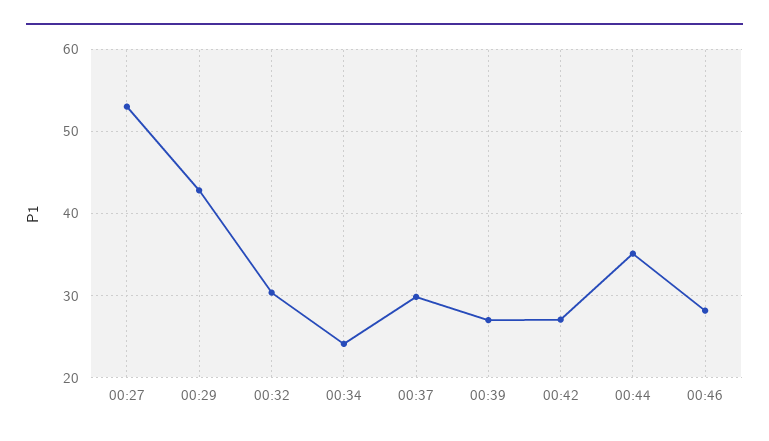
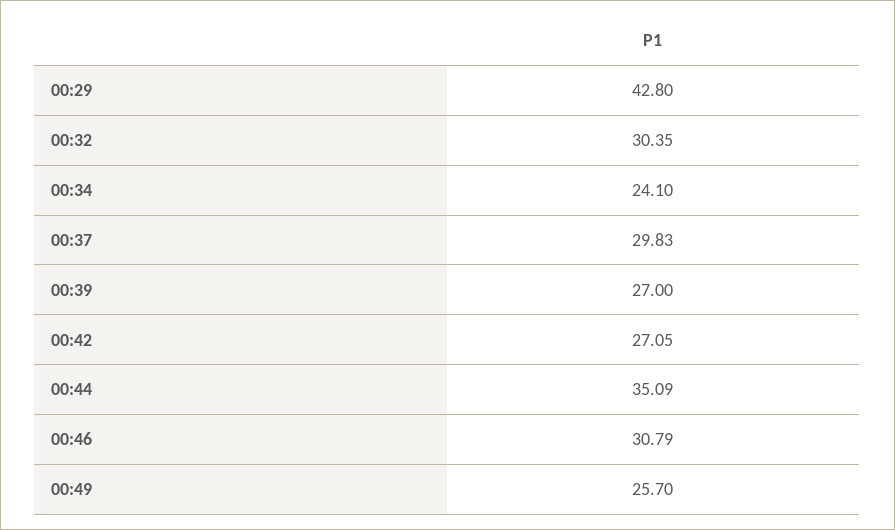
00:27: 53 -> none
00:46: 28 -> 30.79
00:49: none -> 25.7

